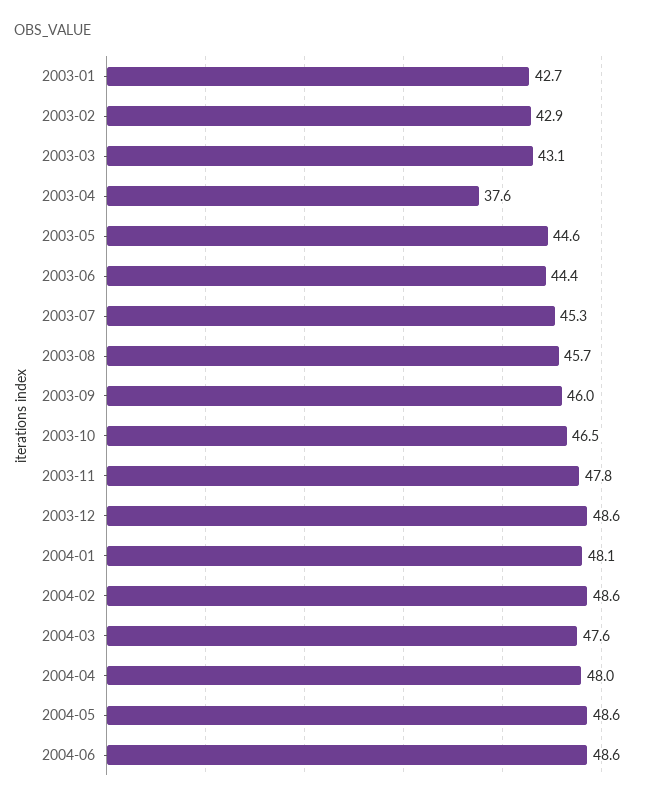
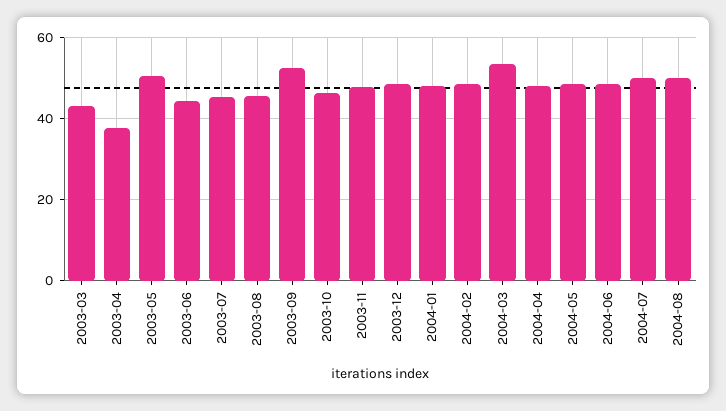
2003-01: 42.7 -> none
2003-02: 42.9 -> none
2003-05: 44.6 -> 50
2003-09: 46 -> 52
2004-03: 47.6 -> 54
2004-07: none -> 50
2004-08: none -> 50

